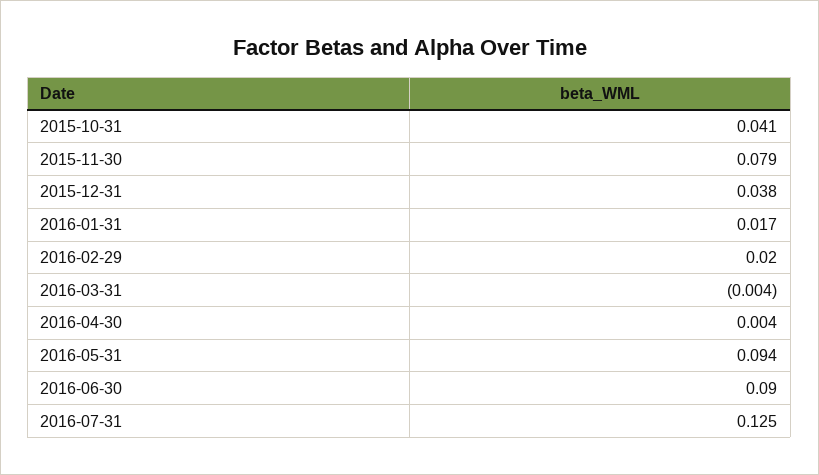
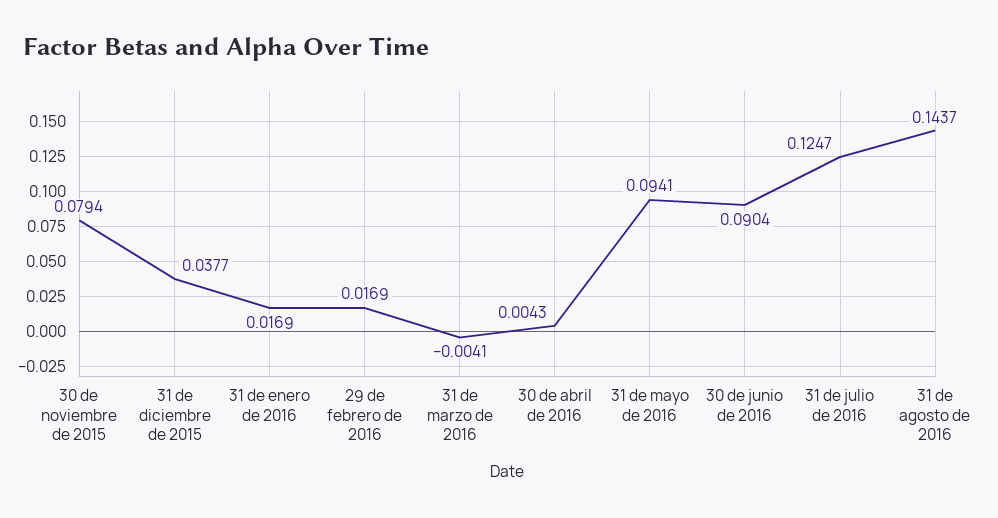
2015-10-31: 0.041 -> none
2016-02-29: 0.02 -> 0.0169
31 de agosto de 2016: none -> 0.1437

